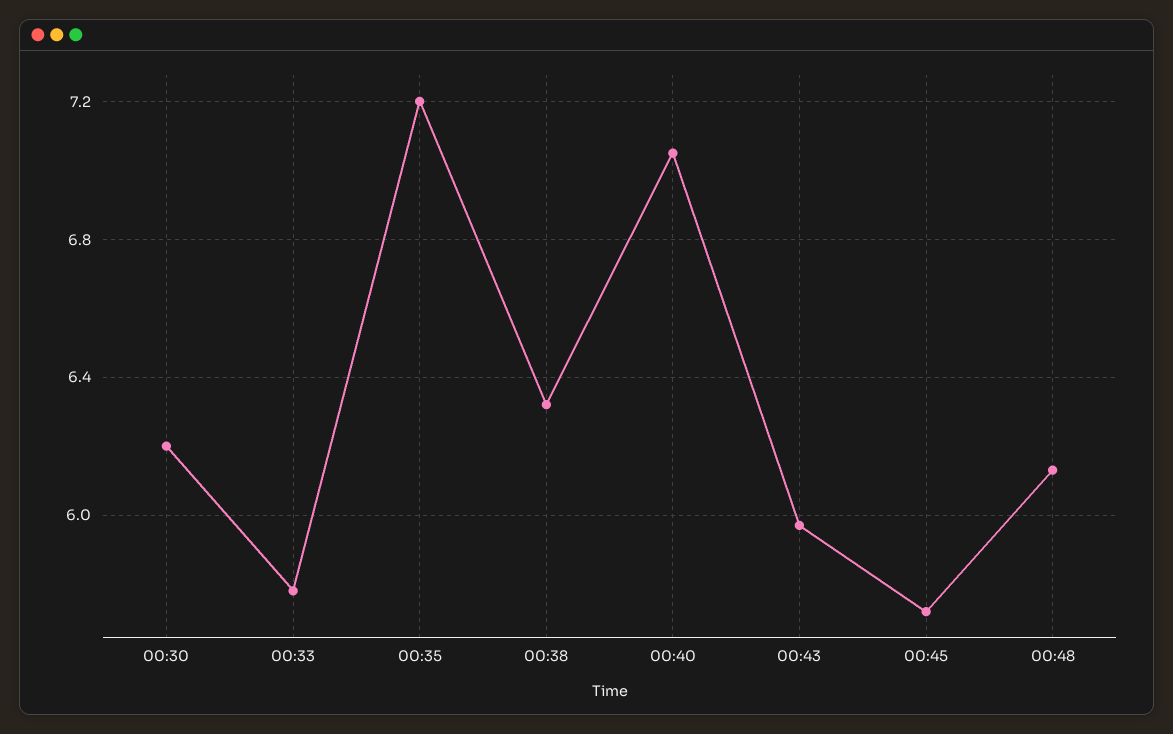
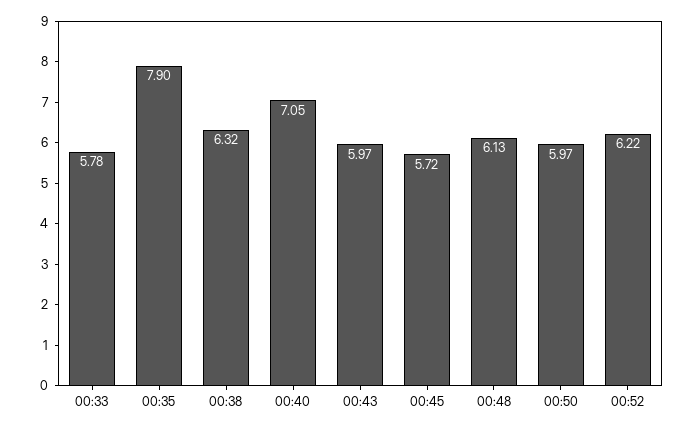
00:30: 6.2 -> none
00:35: 7.2 -> 7.9
00:50: none -> 5.97
00:52: none -> 6.22

